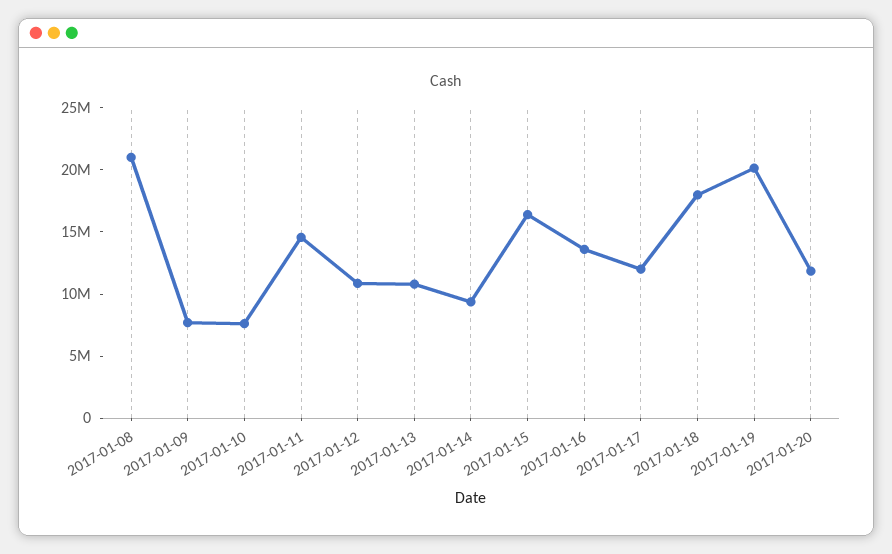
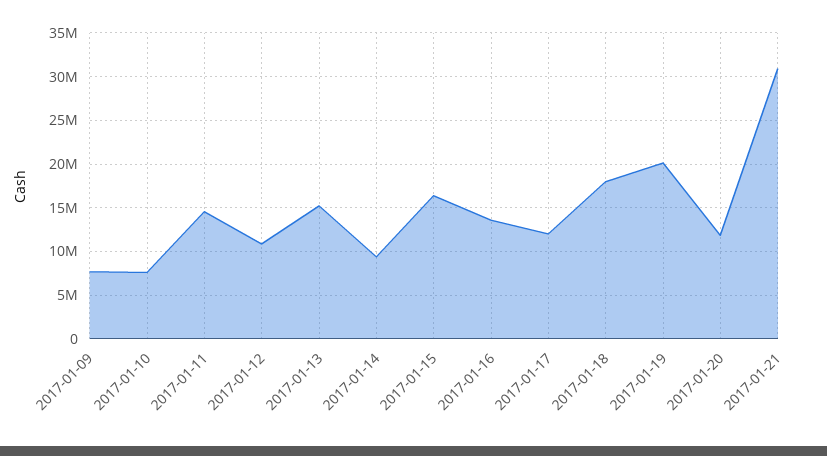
2017-01-08: 21000000 -> none
2017-01-13: 11000000 -> 15000000
2017-01-21: none -> 31000000

